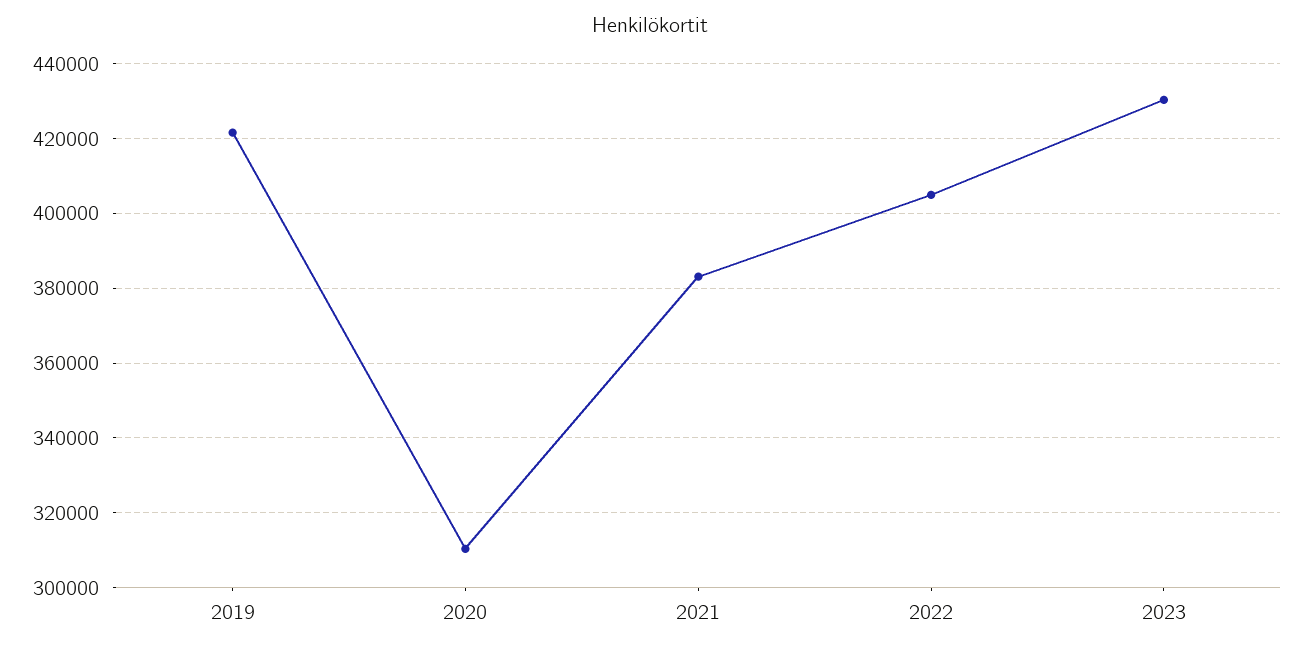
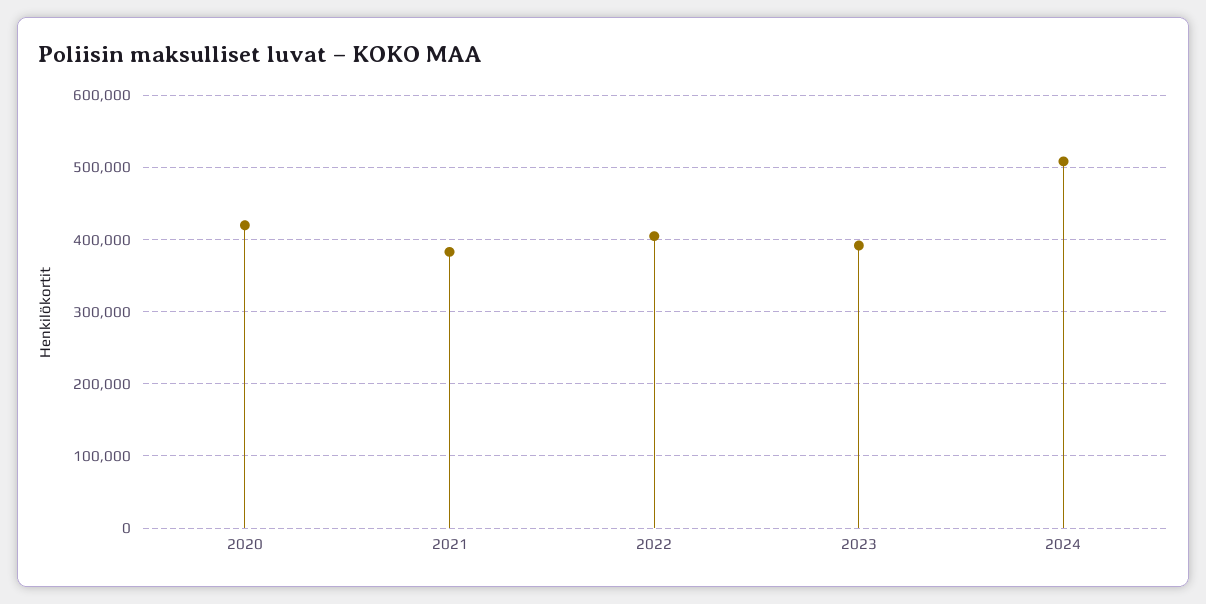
2019: 422000 -> none
2020: 310000 -> 420000
2023: 430000 -> 390000
2024: none -> 510000

